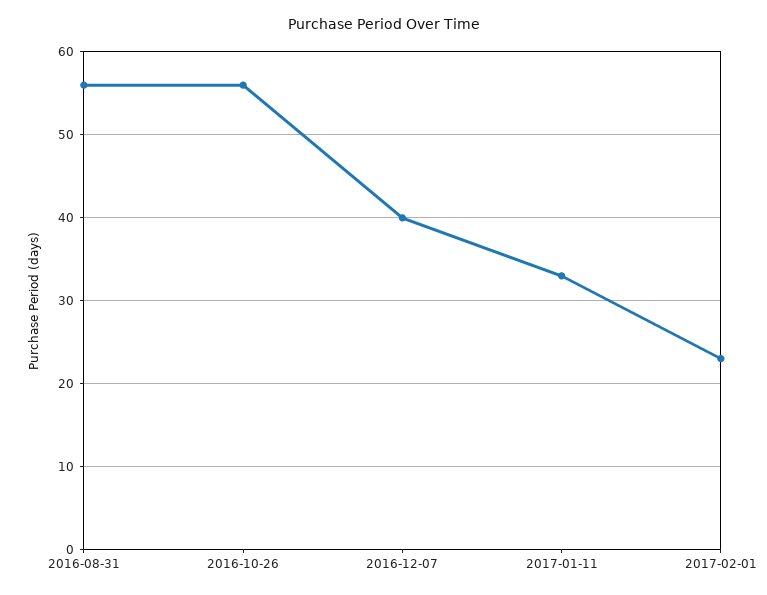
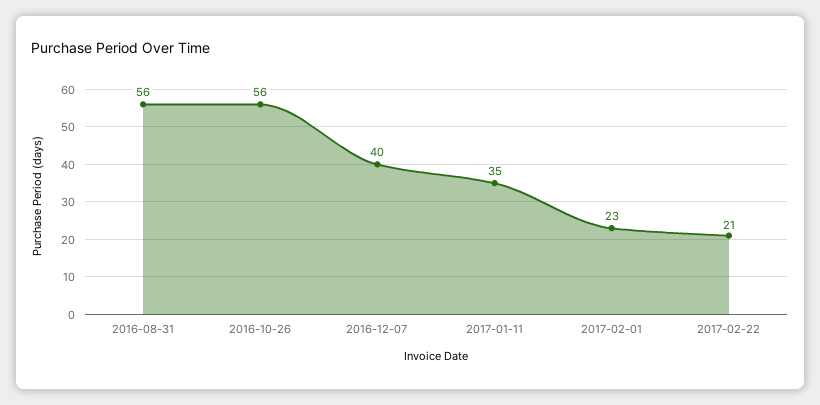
2017-01-11: 33 -> 35
2017-02-22: none -> 21

